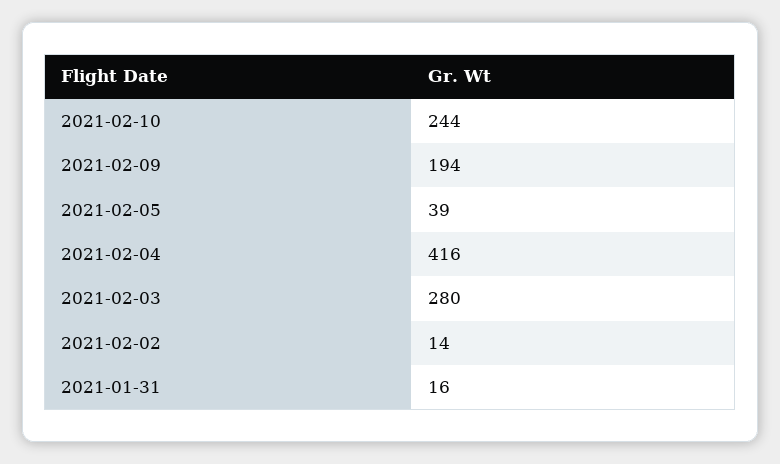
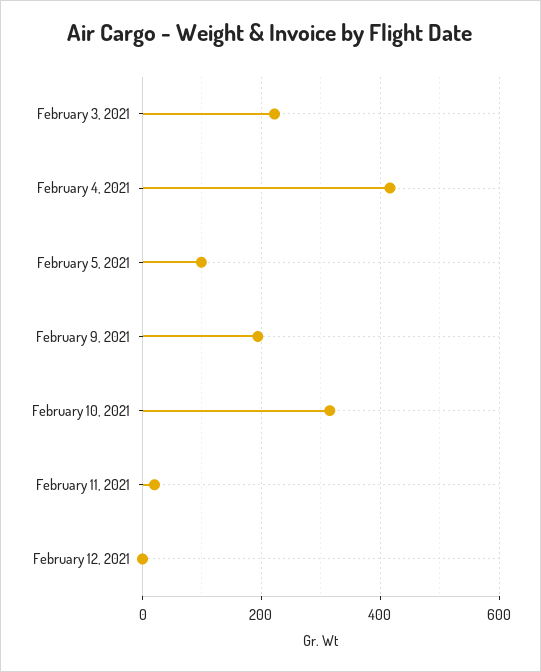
2021-02-10: 244 -> 320
2021-02-05: 39 -> 100
2021-02-03: 280 -> 220
2021-02-02: 14 -> none
2021-01-31: 16 -> none
February 11, 2021: none -> 20
February 12, 2021: none -> 0

